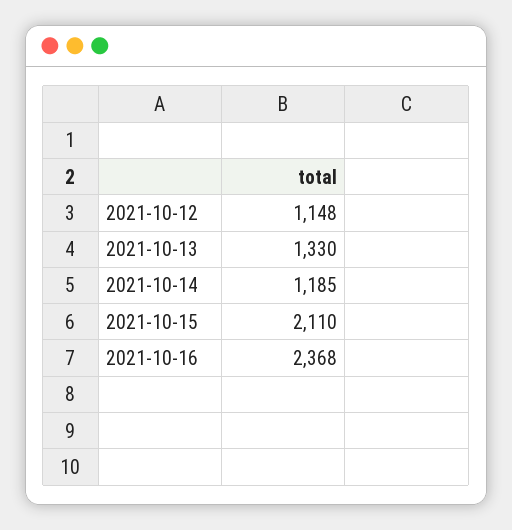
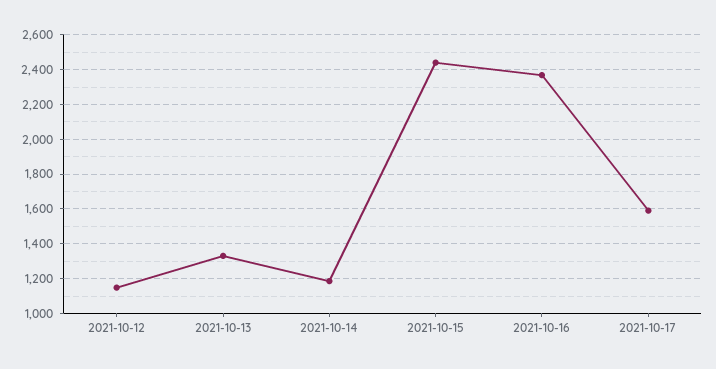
2021-10-15: 2110 -> 2450
2021-10-17: none -> 1600

